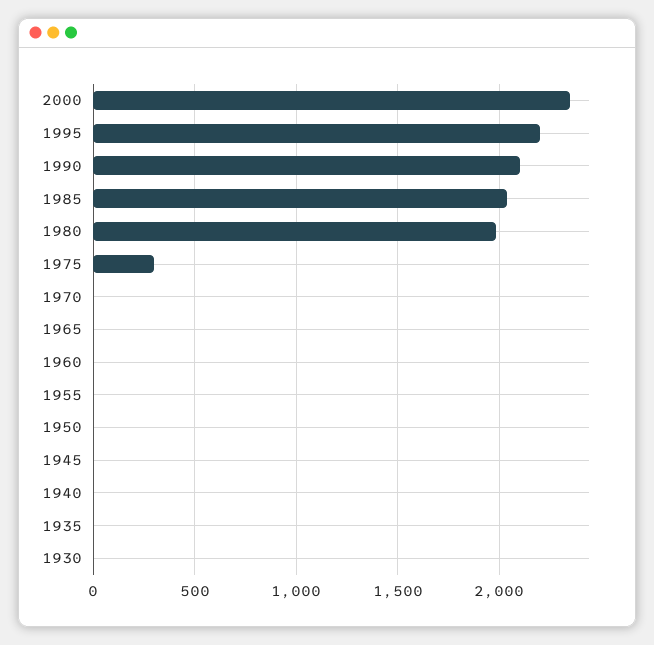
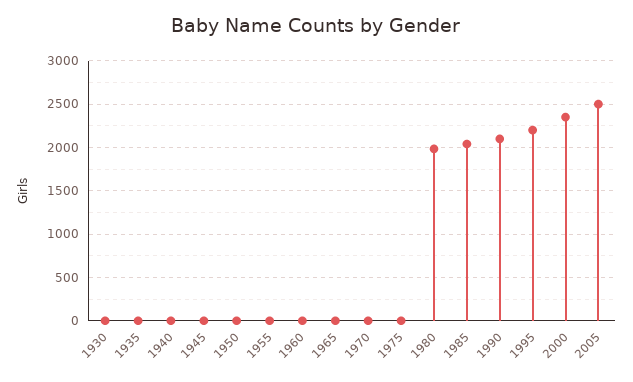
1975: 300 -> 0
2005: none -> 2500

